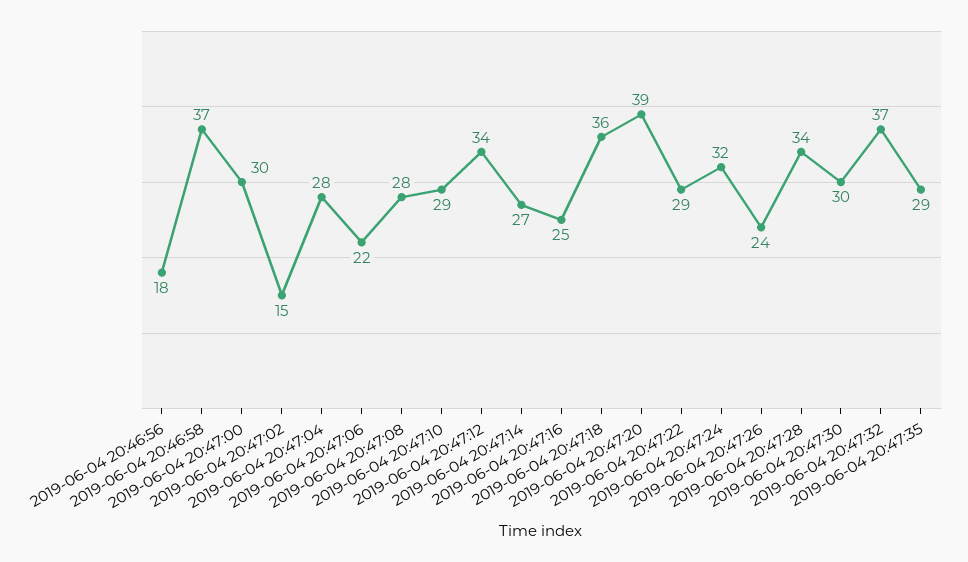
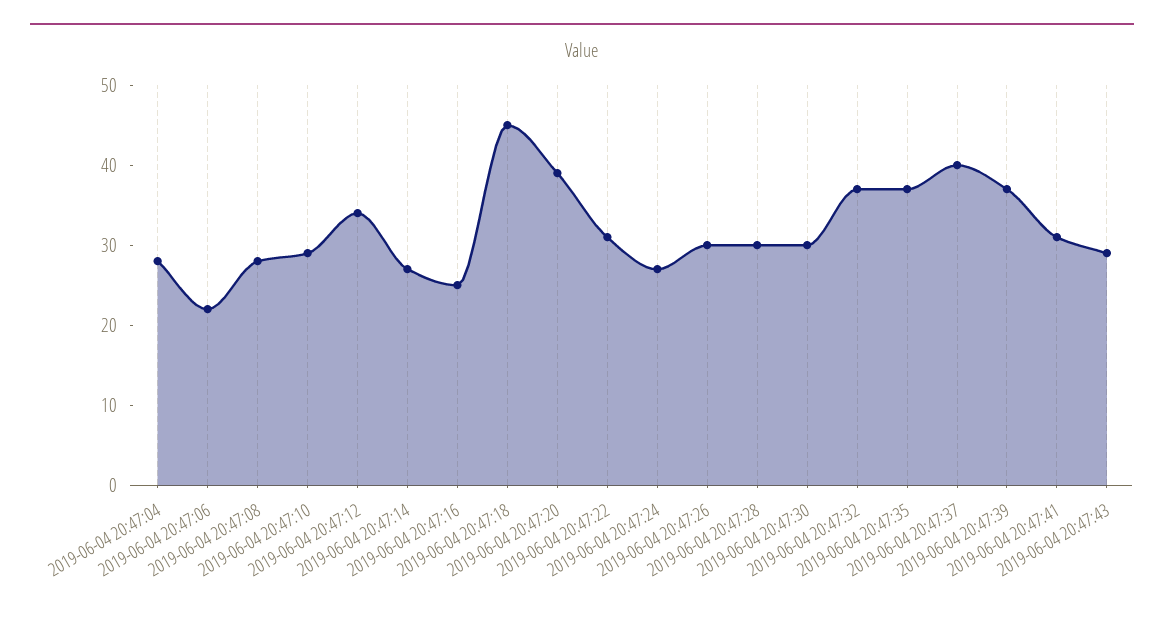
2019-06-04 20:46:56: 18 -> none
2019-06-04 20:46:58: 37 -> none
2019-06-04 20:47:00: 30 -> none
2019-06-04 20:47:02: 15 -> none
2019-06-04 20:47:18: 36 -> 45
2019-06-04 20:47:22: 29 -> 31
2019-06-04 20:47:24: 32 -> 27
2019-06-04 20:47:26: 24 -> 30
2019-06-04 20:47:28: 34 -> 30
2019-06-04 20:47:35: 29 -> 37
2019-06-04 20:47:37: none -> 40
2019-06-04 20:47:39: none -> 37
2019-06-04 20:47:41: none -> 31
2019-06-04 20:47:43: none -> 29

